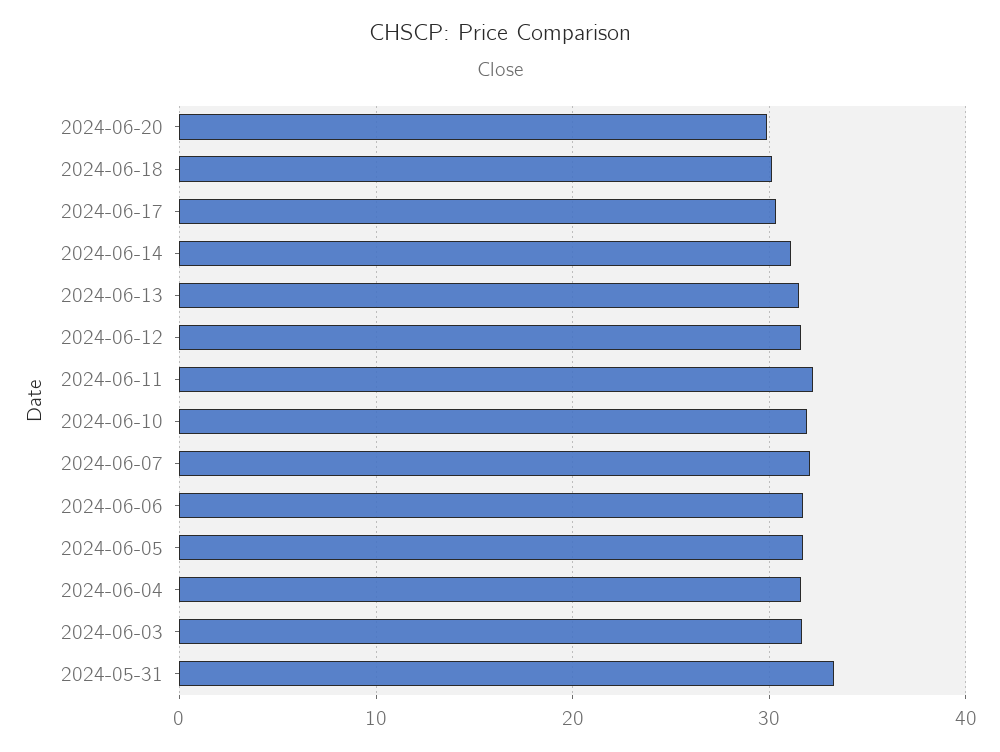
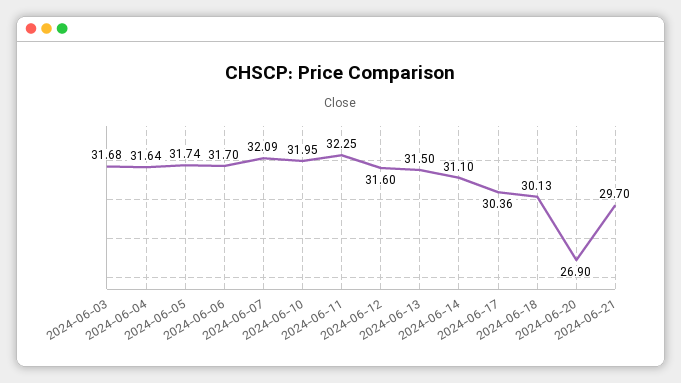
2024-06-20: 30 -> 26.9
2024-05-31: 33 -> none
2024-06-21: none -> 29.7

